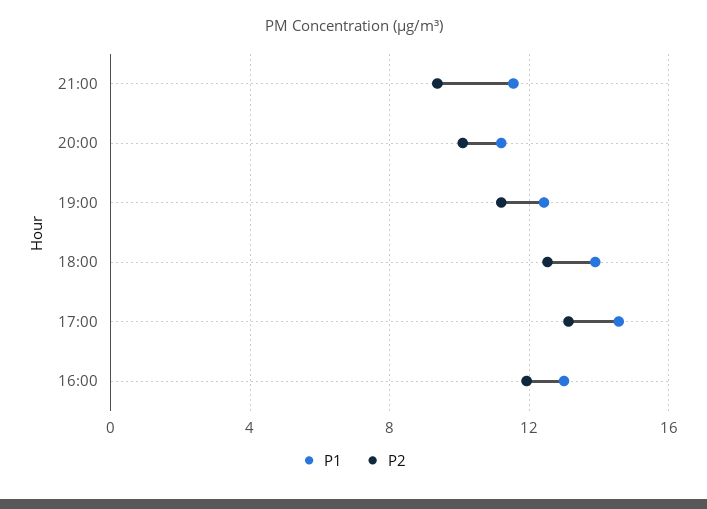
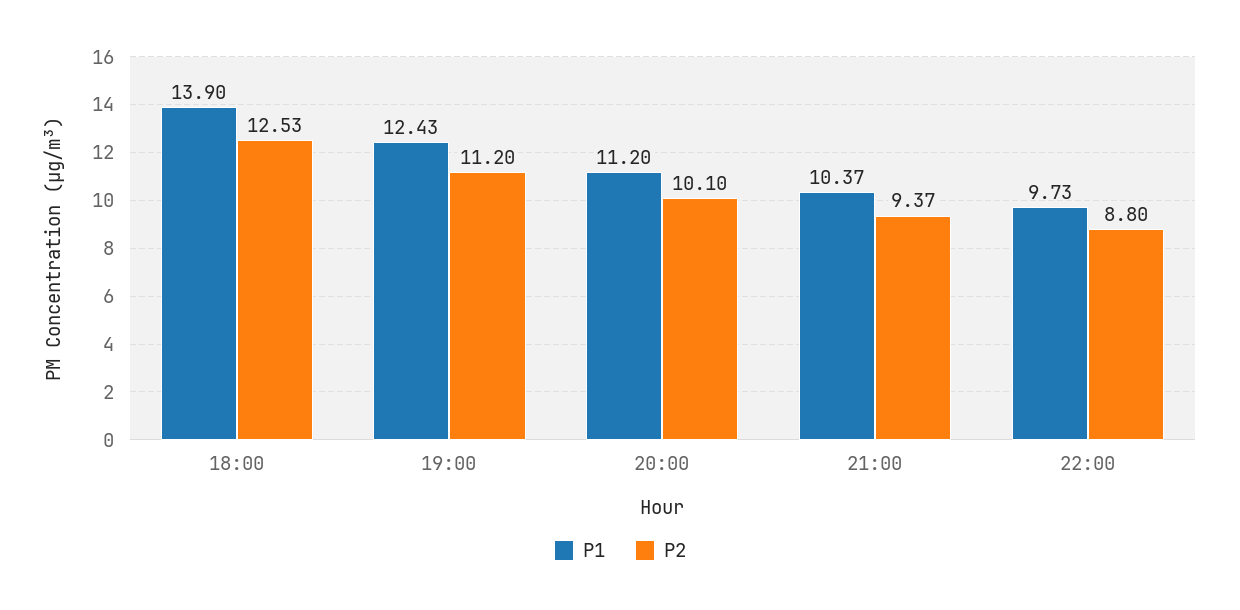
P1, 21:00: 11.5 -> 10.37
P1, 17:00: 14.5 -> none
P2, 17:00: 13 -> none
P1, 16:00: 13 -> none
P2, 16:00: 12 -> none
P1, 22:00: none -> 9.73
P2, 22:00: none -> 8.8

